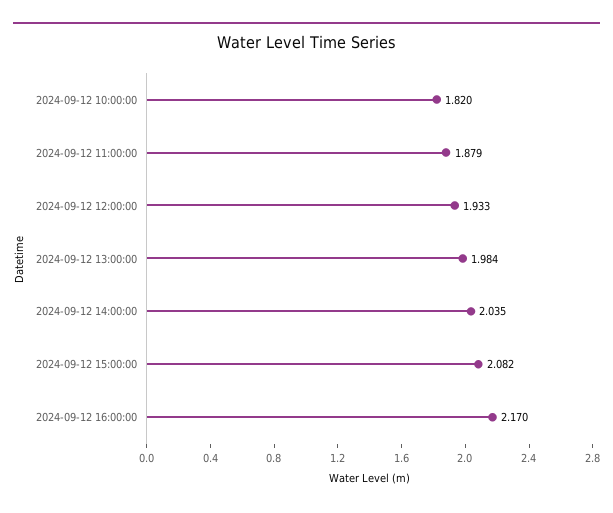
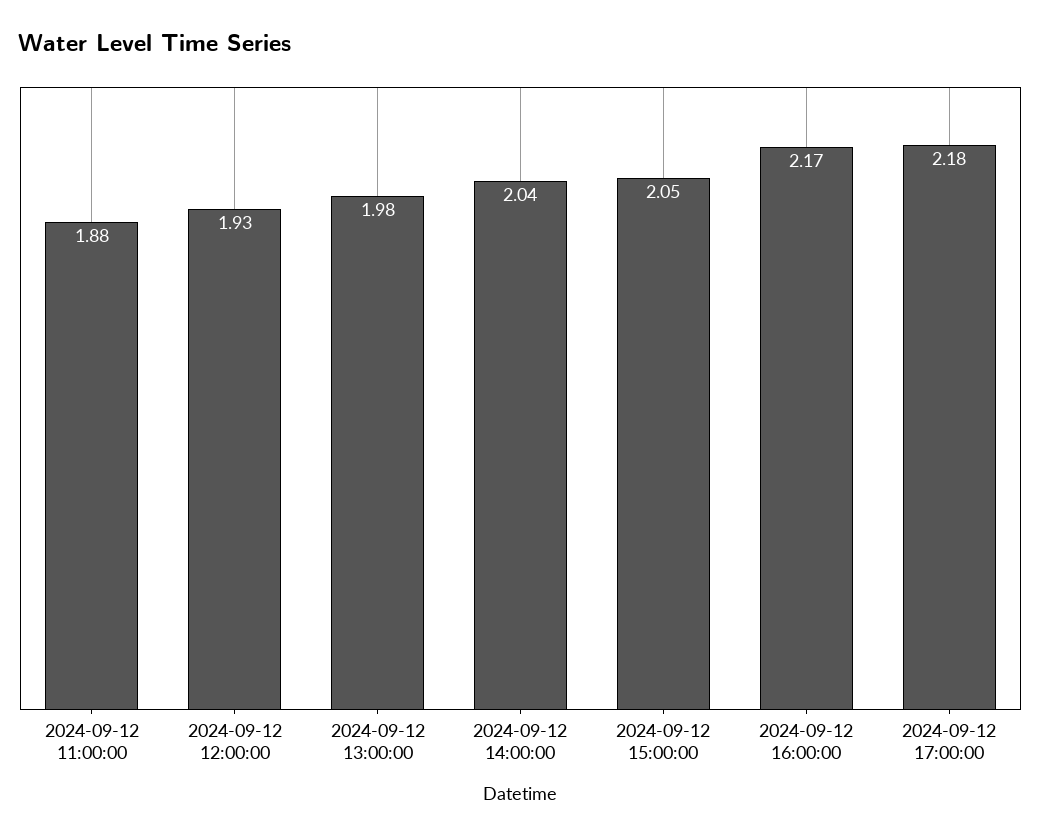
2024-09-12 10:00:00: 1.82 -> none
2024-09-12 15:00:00: 2.082 -> 2.05
2024-09-12 17:00:00: none -> 2.18

